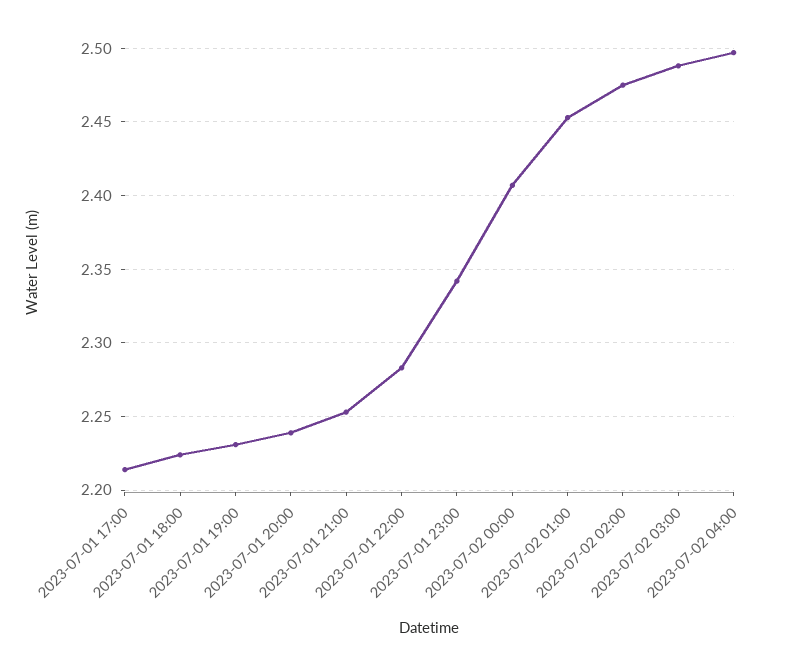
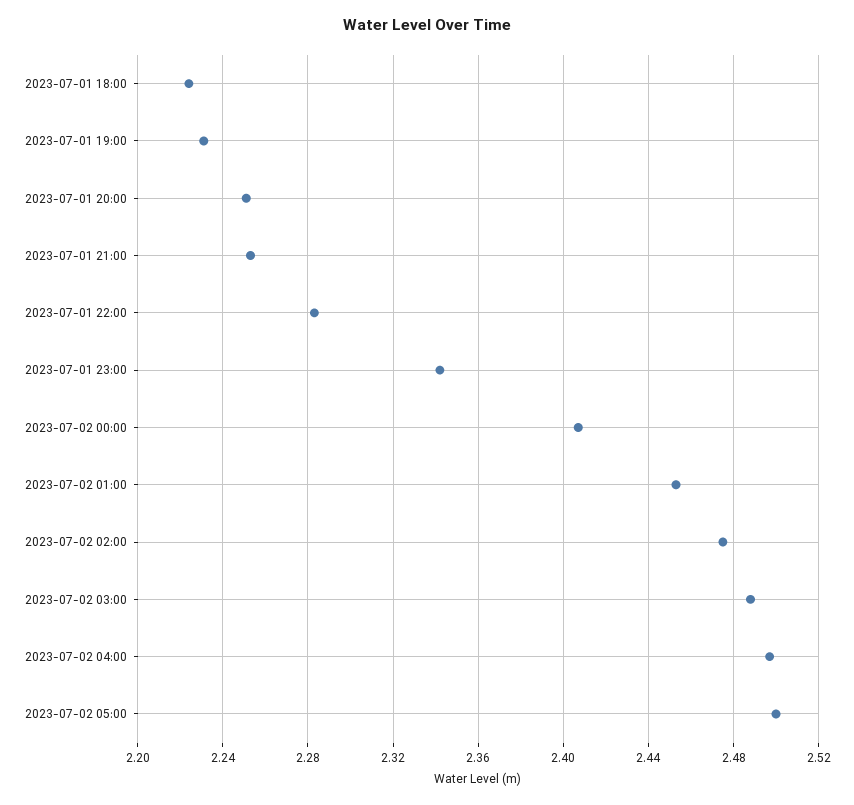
2023-07-01 17:00: 2.215 -> none
2023-07-01 20:00: 2.24 -> 2.25
2023-07-02 05:00: none -> 2.5

